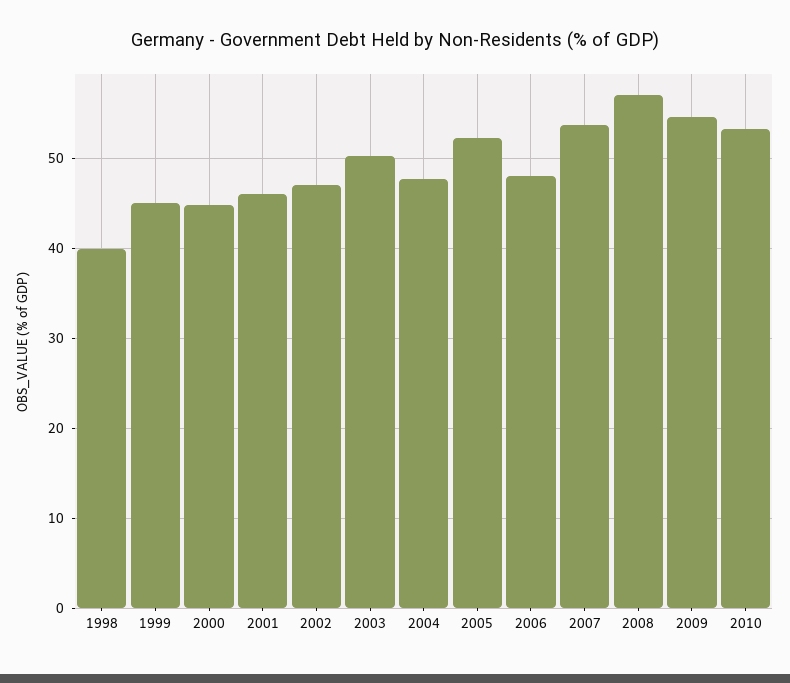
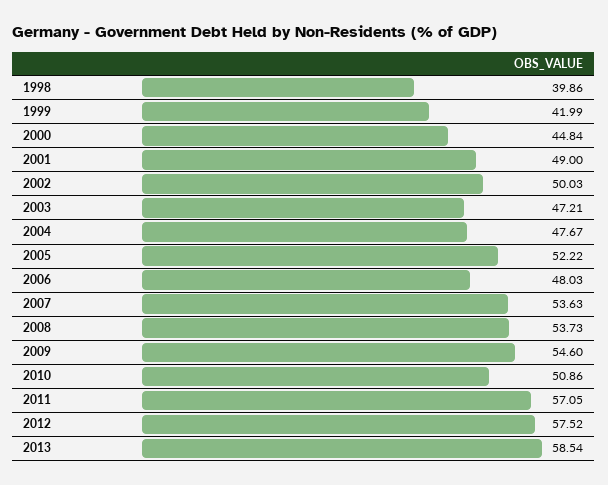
1999: 45 -> 41.99
2001: 46 -> 49
2002: 47 -> 50.03
2003: 50 -> 47.21
2008: 57 -> 53.73
2010: 53 -> 50.86
2011: none -> 57.05
2012: none -> 57.52
2013: none -> 58.54

